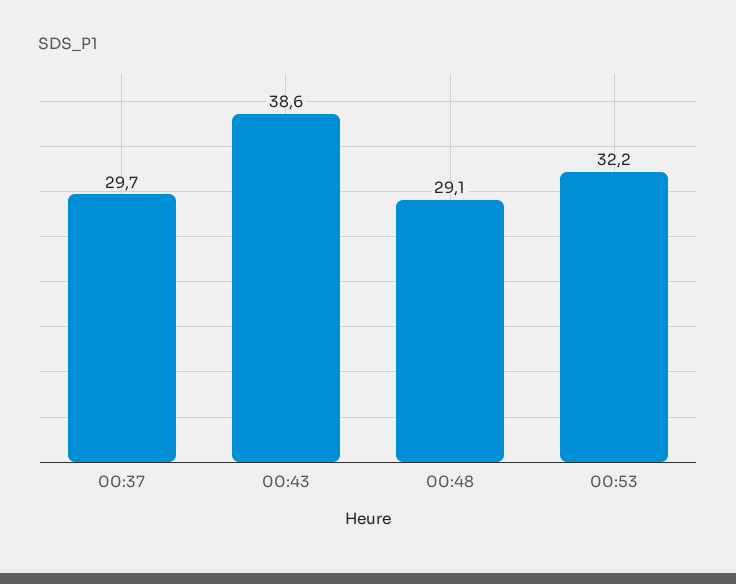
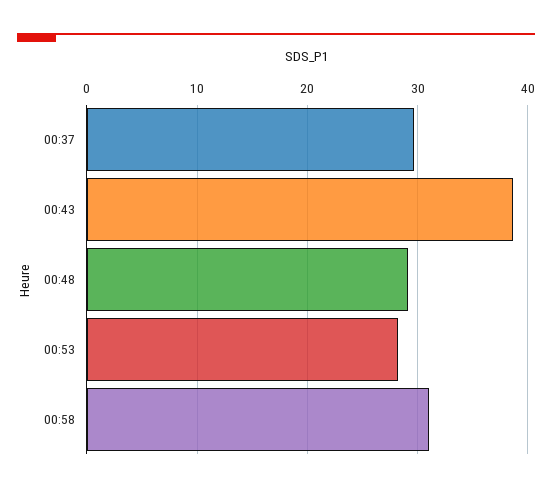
00:53: 32.2 -> 28
00:58: none -> 31

